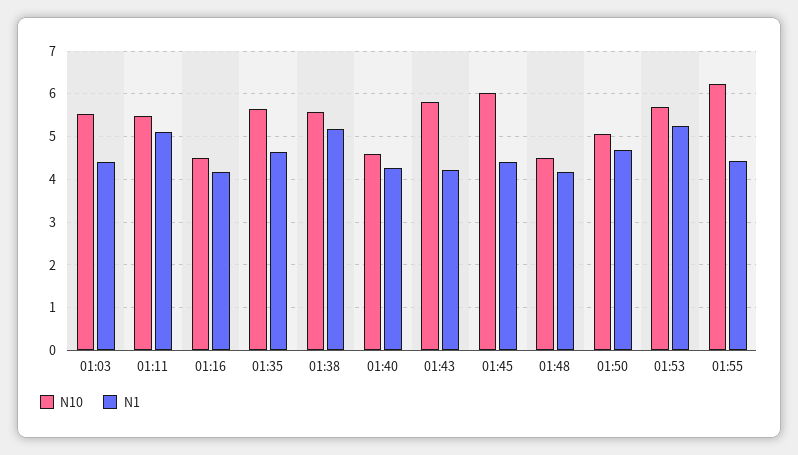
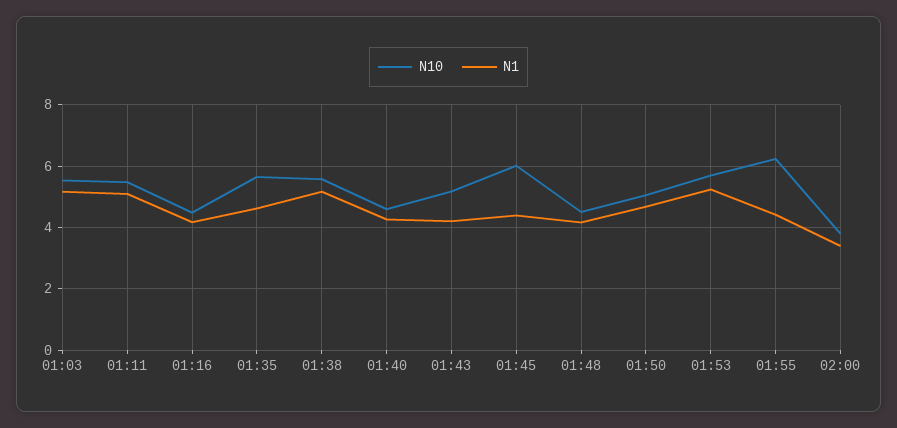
N1, 01:03: 4.4 -> 5.2
N10, 01:43: 5.8 -> 5.2
N10, 02:00: none -> 3.8
N1, 02:00: none -> 3.4

